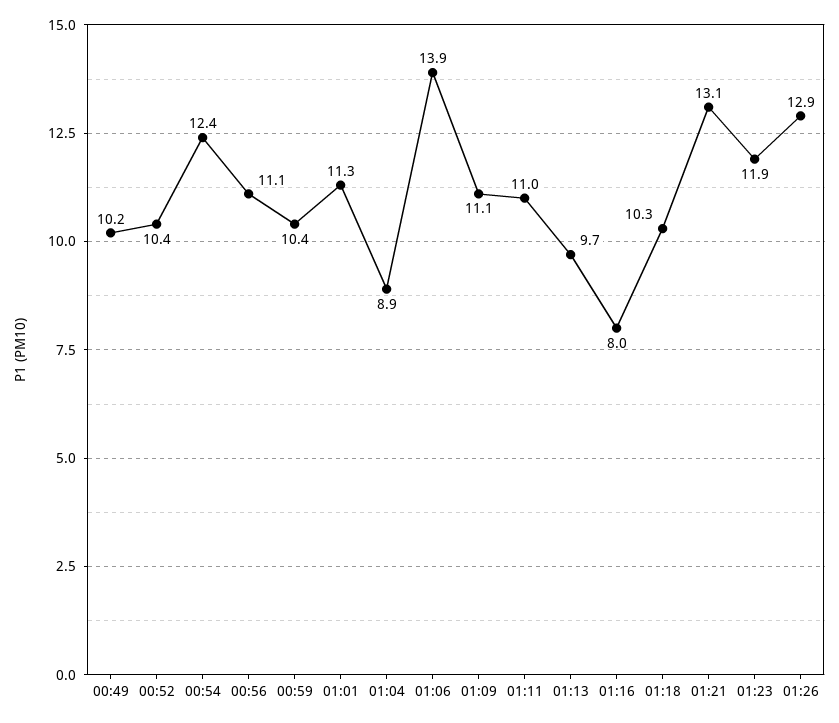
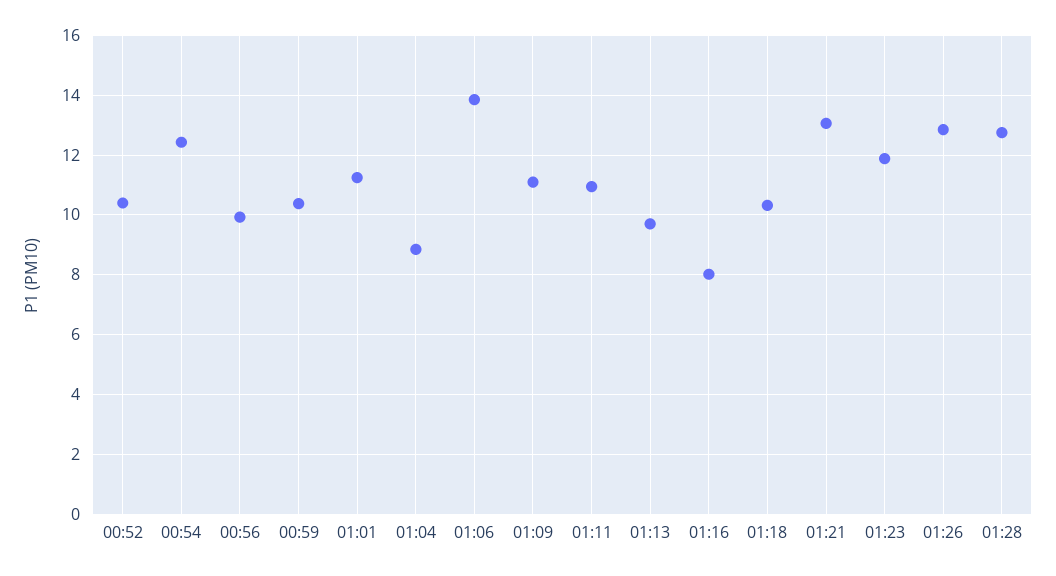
00:49: 10.2 -> none
00:56: 11.1 -> 10
01:28: none -> 12.75

